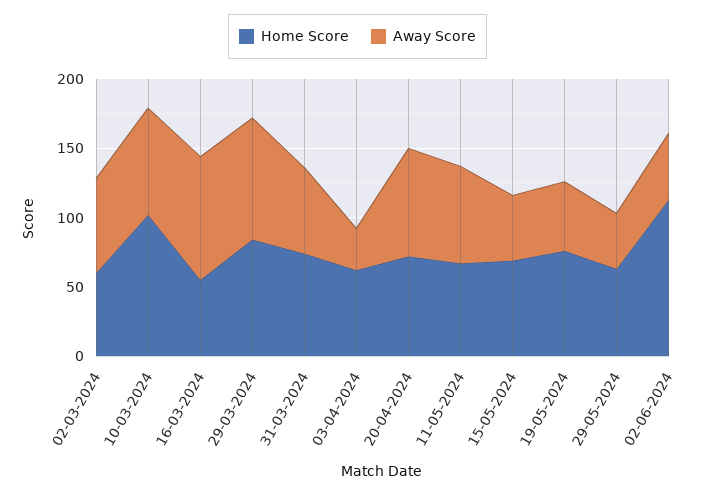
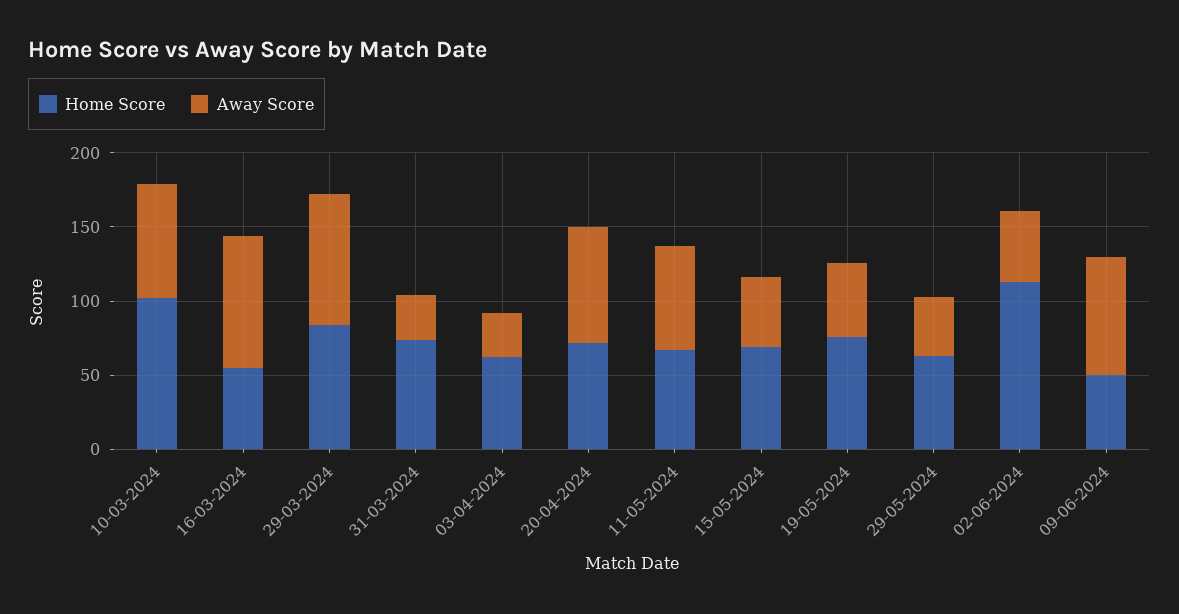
Home Score, 02-03-2024: 60 -> none
Away Score, 02-03-2024: 70 -> none
Away Score, 31-03-2024: 60 -> 30
Home Score, 09-06-2024: none -> 50
Away Score, 09-06-2024: none -> 80

